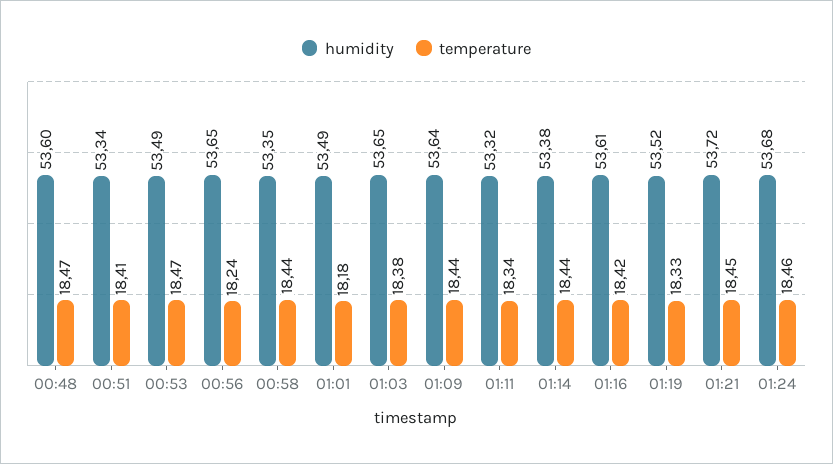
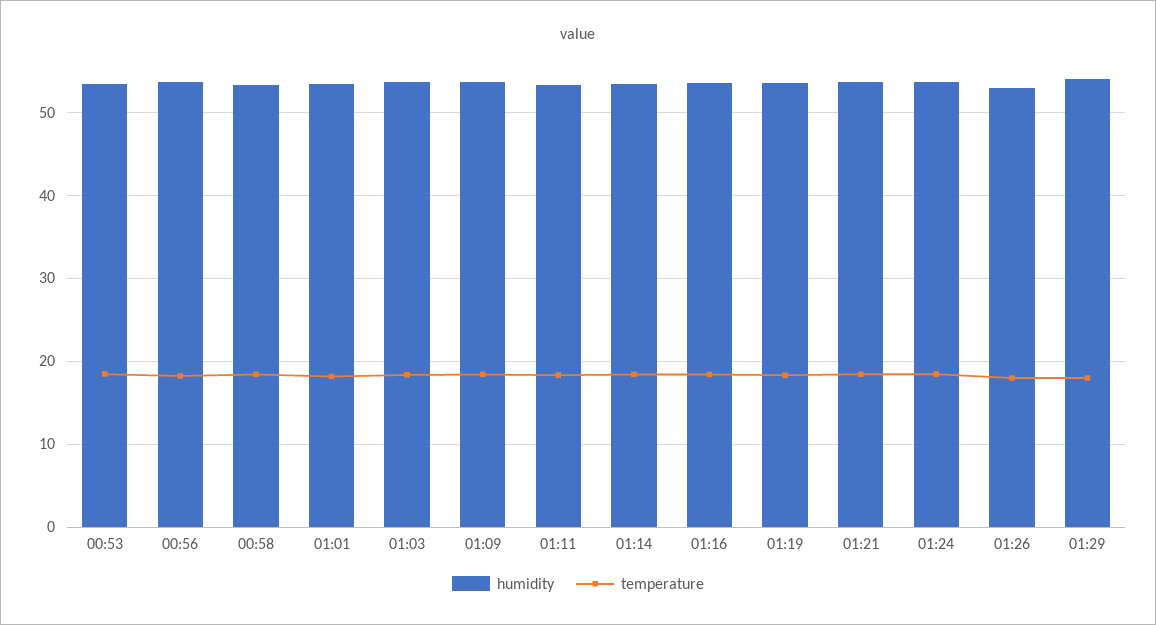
humidity, 00:48: 53.6 -> none
temperature, 00:48: 18.47 -> none
humidity, 00:51: 53.34 -> none
temperature, 00:51: 18.41 -> none
humidity, 01:26: none -> 53
temperature, 01:26: none -> 18
humidity, 01:29: none -> 54
temperature, 01:29: none -> 18

